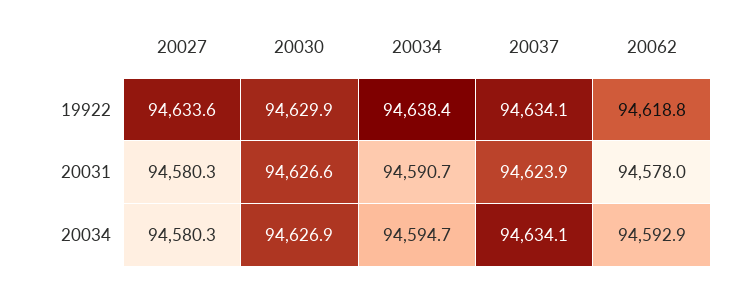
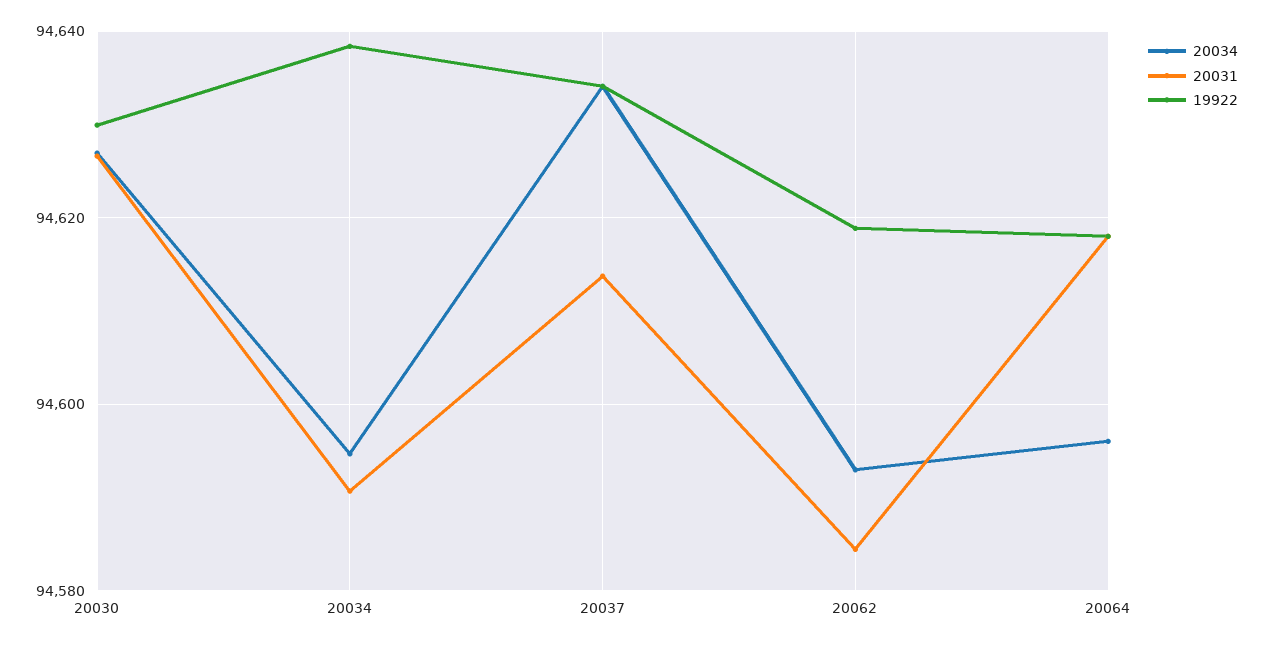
19922, 20027: 94633.6 -> none
20031, 20027: 94580.3 -> none
20031, 20037: 94623.9 -> 94614
20031, 20062: 94578 -> 94584
20034, 20027: 94580.3 -> none
20034, 20064: none -> 94596
20031, 20064: none -> 94618
19922, 20064: none -> 94618

